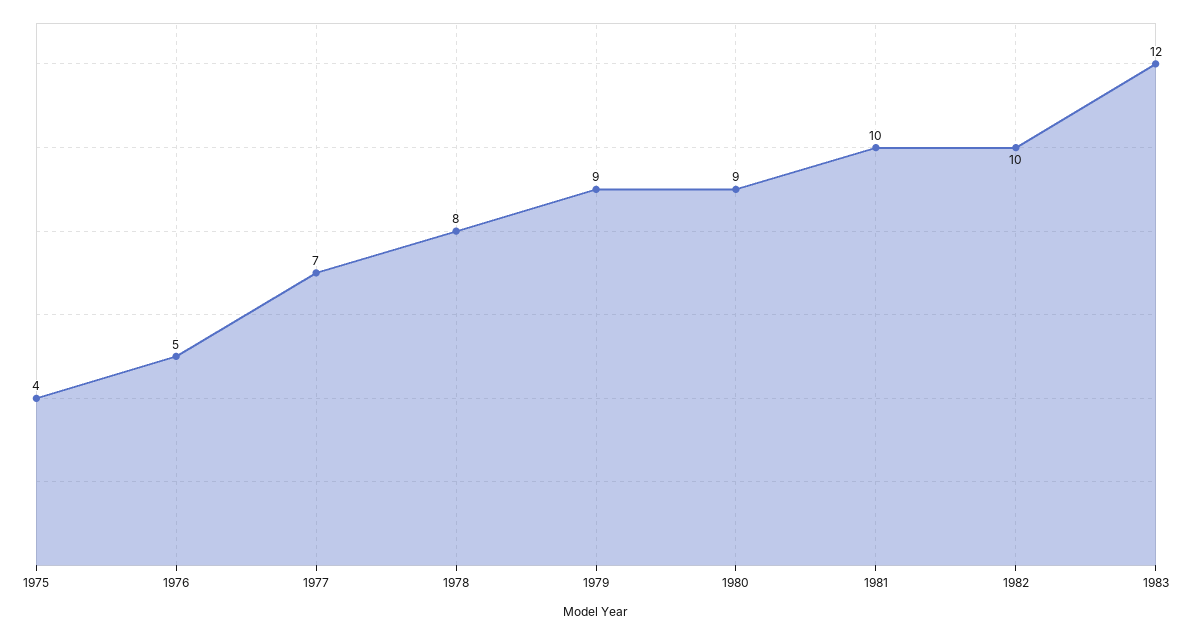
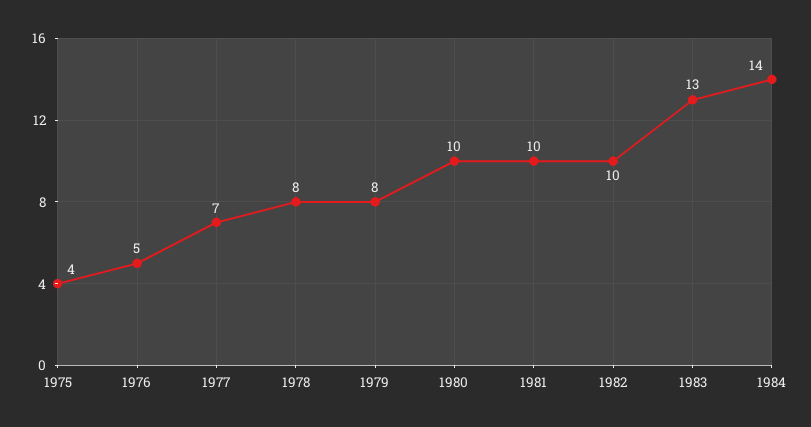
1979: 9 -> 8
1980: 9 -> 10
1983: 12 -> 13
1984: none -> 14

